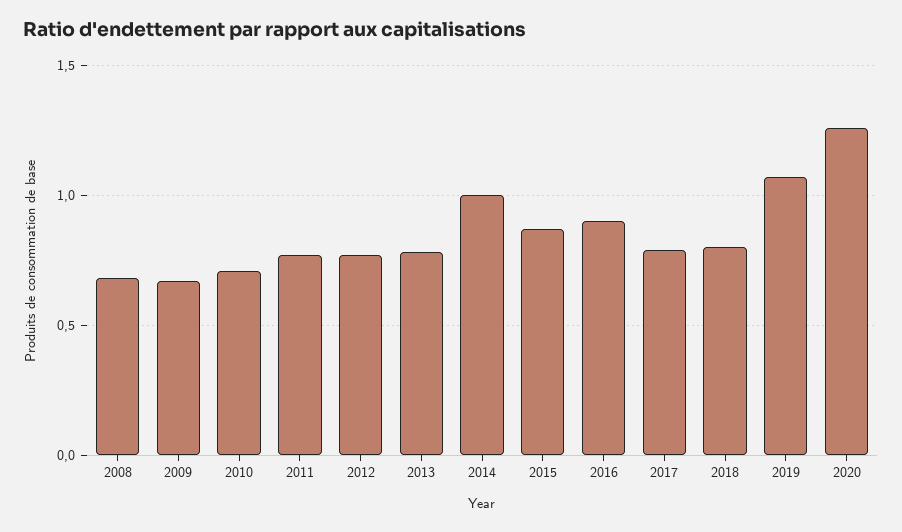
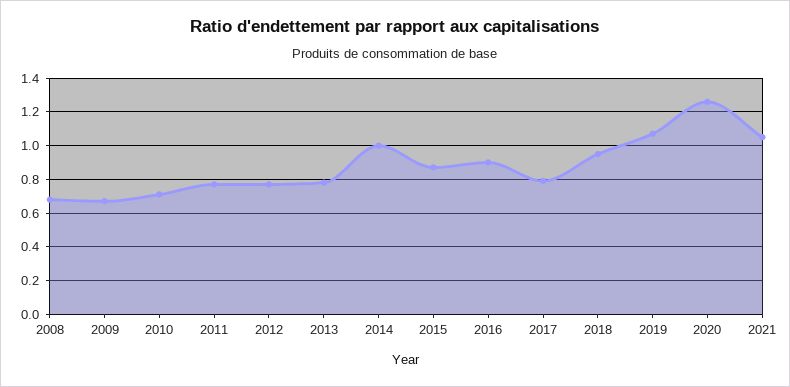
2018: 0.8 -> 0.95
2021: none -> 1.05

